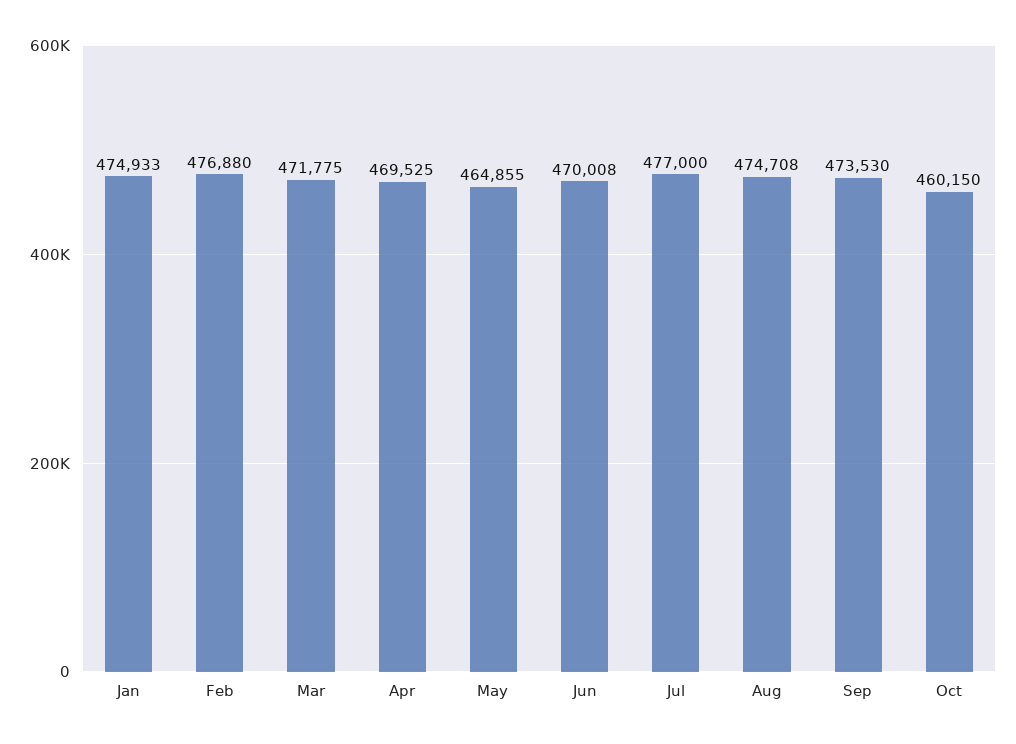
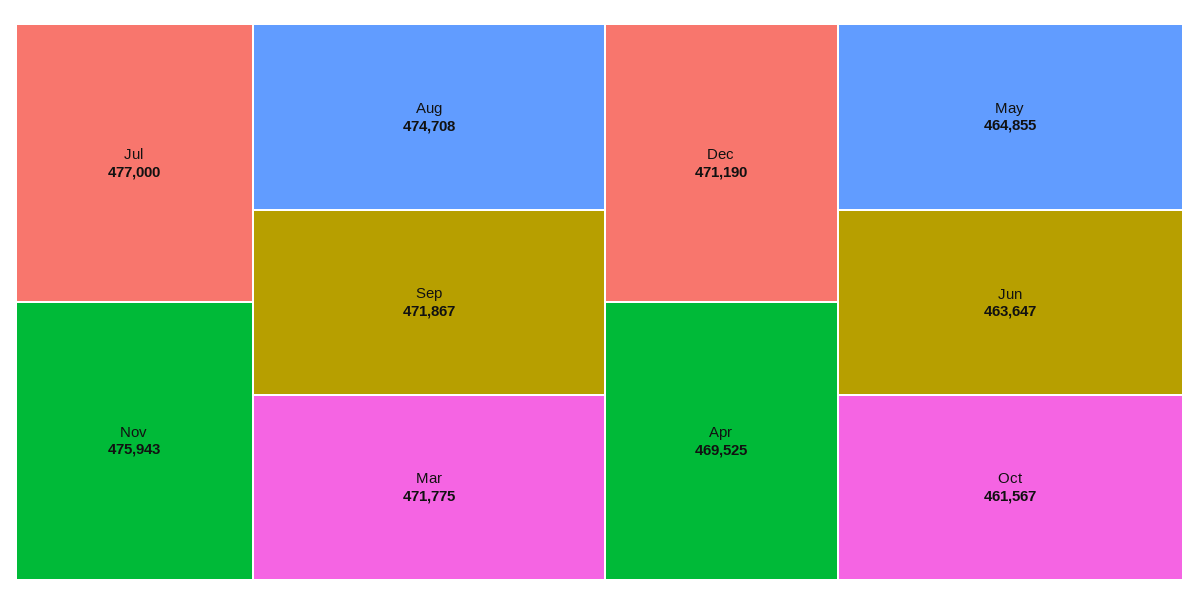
Jan: 474933 -> none
Feb: 476880 -> none
Jun: 470008 -> 463647
Sep: 473530 -> 471867
Oct: 460150 -> 461567
Nov: none -> 475943
Dec: none -> 471190

